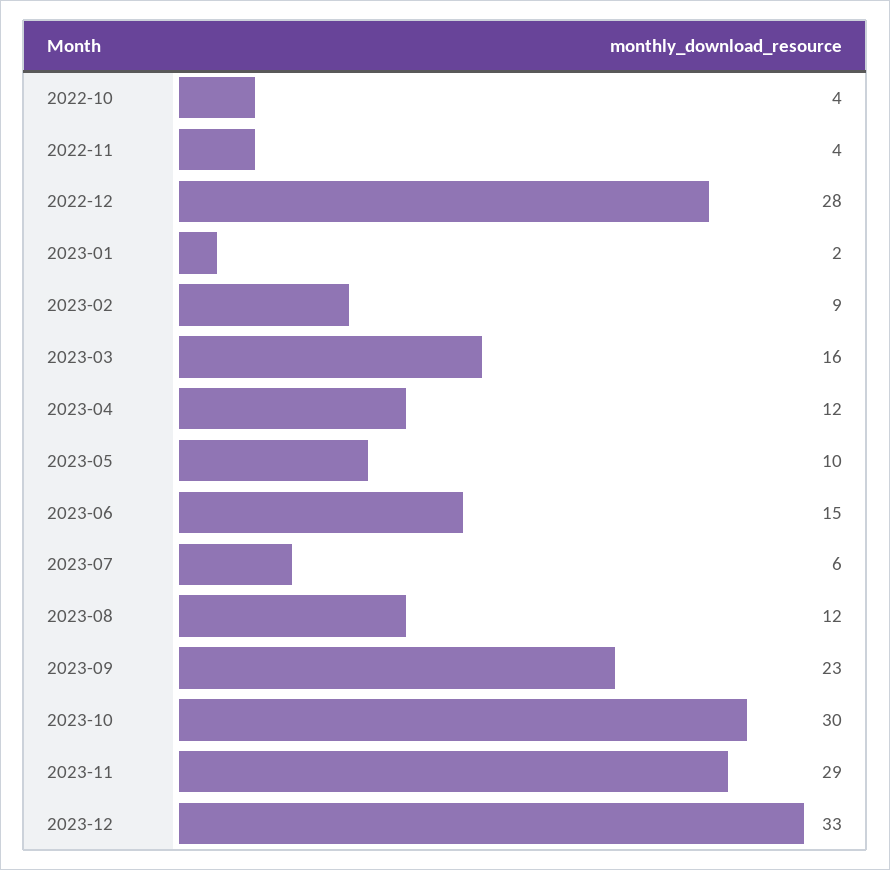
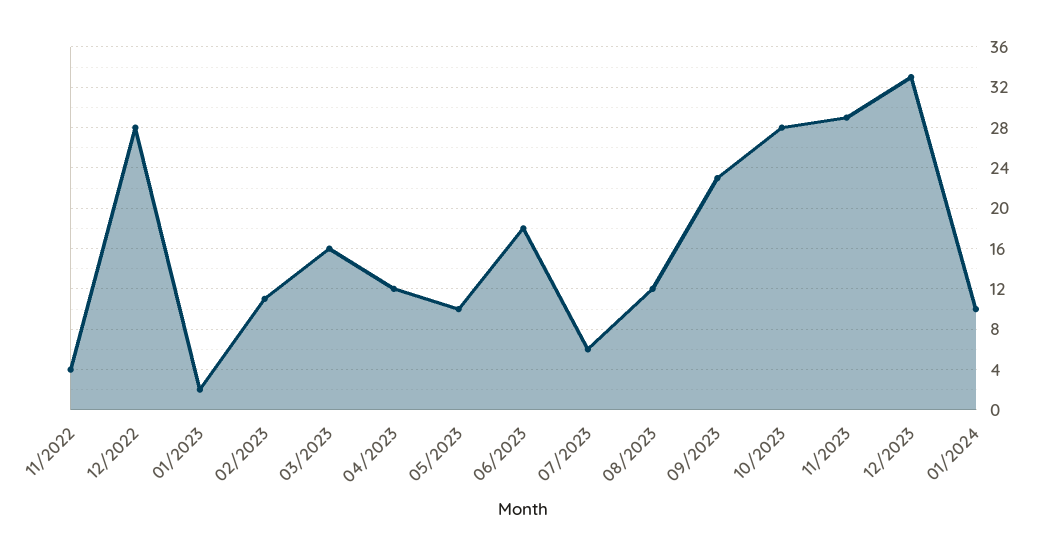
2022-10: 4 -> none
2023-02: 9 -> 11
2023-06: 15 -> 18
2023-10: 30 -> 28
01/2024: none -> 10

